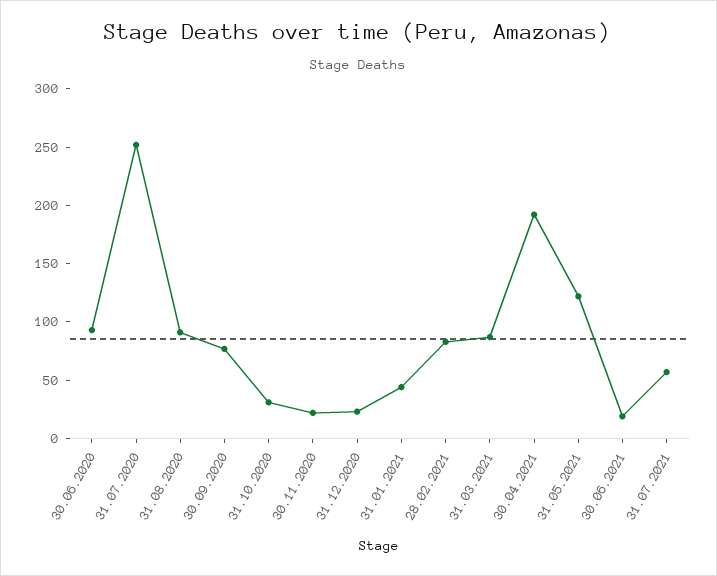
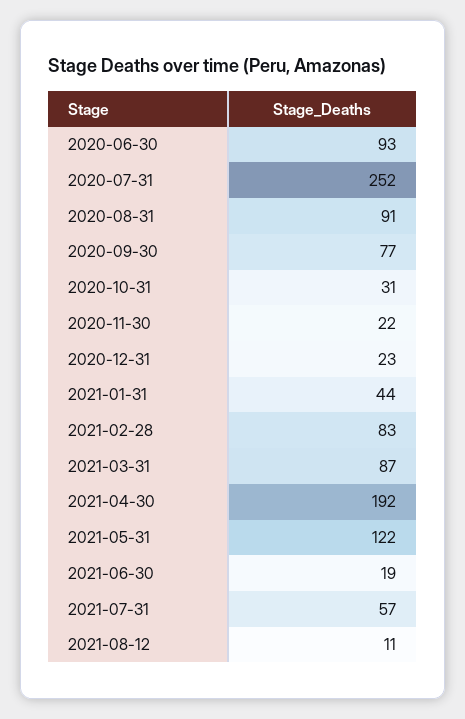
2021-08-12: none -> 11

